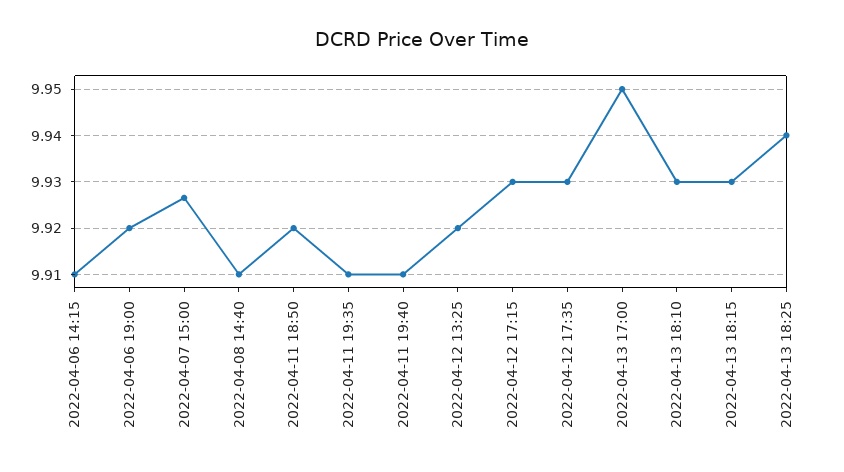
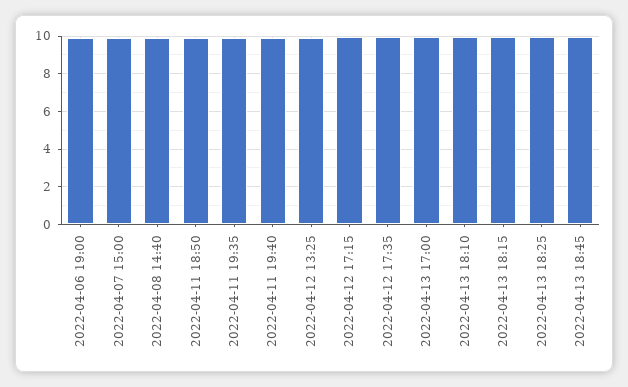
2022-04-06 14:15: 9.91 -> none
2022-04-13 18:45: none -> 10

